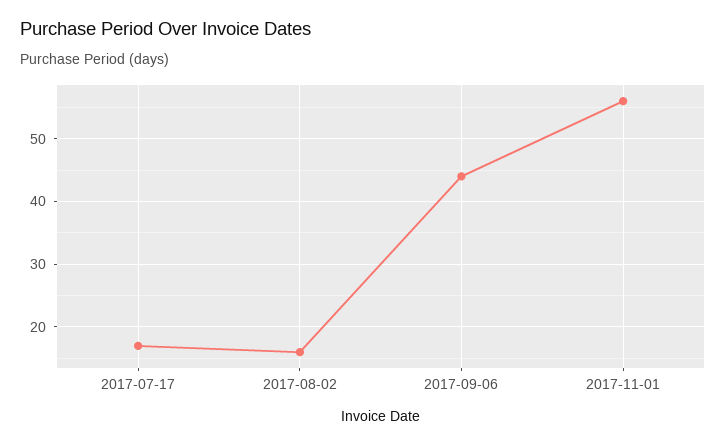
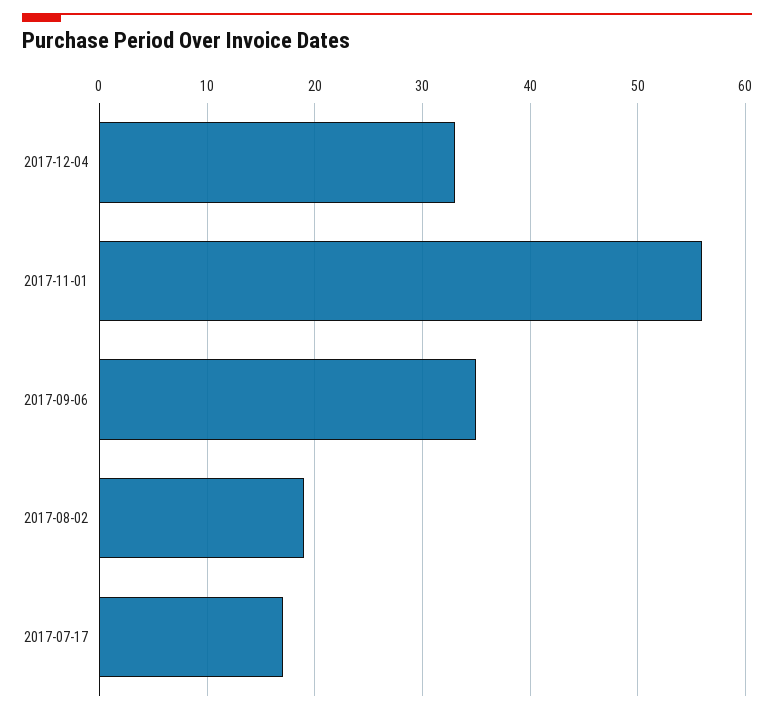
2017-08-02: 16 -> 19
2017-09-06: 44 -> 35
2017-12-04: none -> 33

